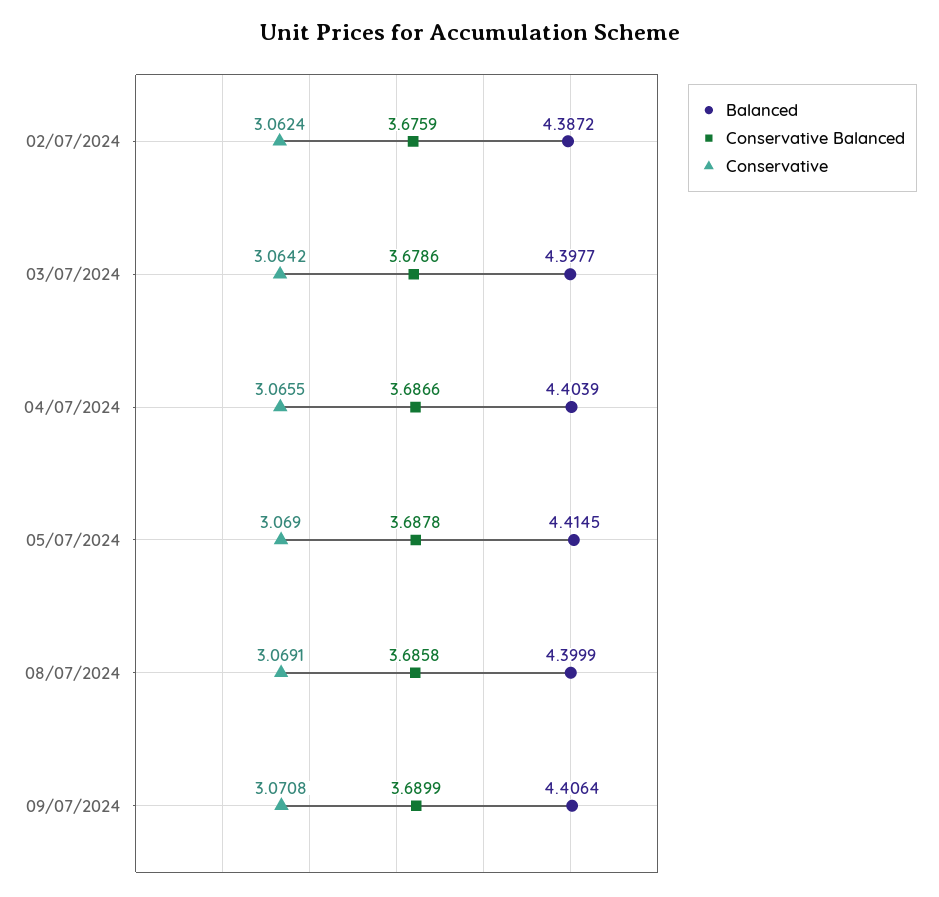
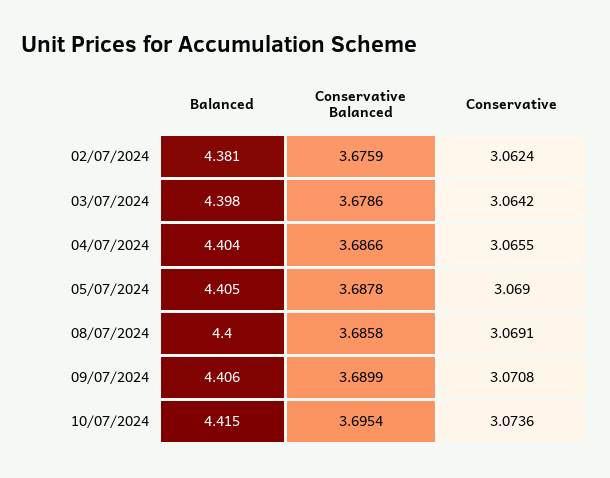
Balanced, 02/07/2024: 4.3872 -> 4.381
Balanced, 05/07/2024: 4.4145 -> 4.405
Balanced, 10/07/2024: none -> 4.415
Conservative Balanced, 10/07/2024: none -> 3.6954
Conservative, 10/07/2024: none -> 3.0736

